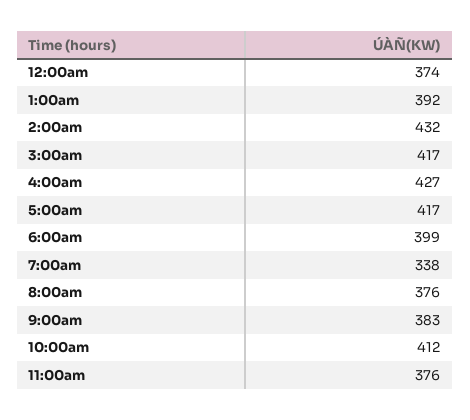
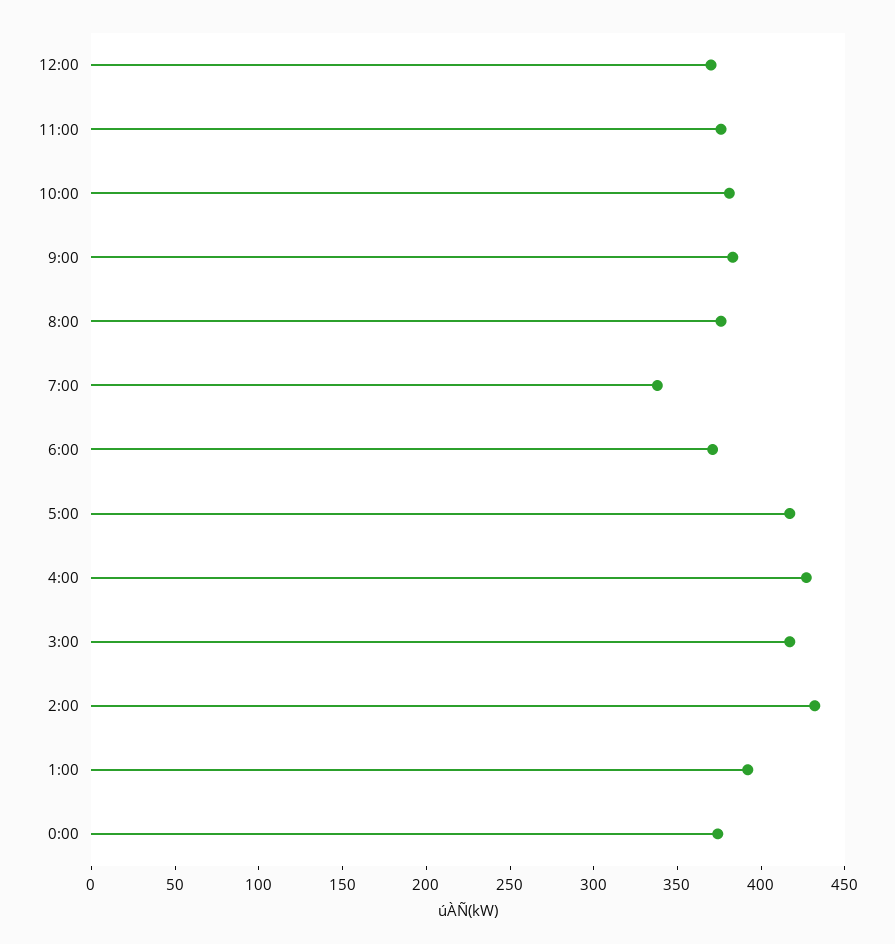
6:00am: 399 -> 370
10:00am: 412 -> 380
12:00: none -> 370

